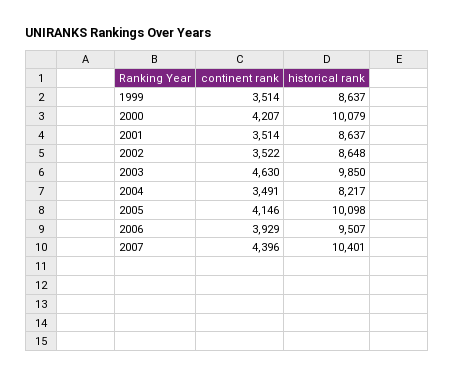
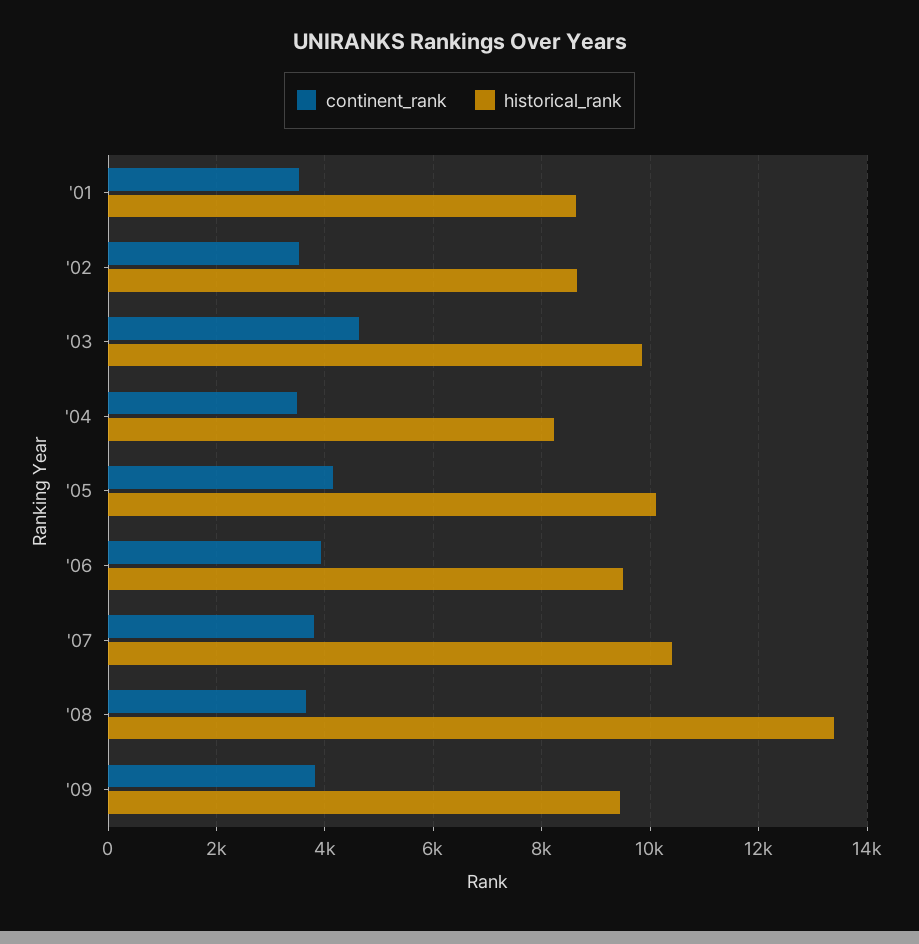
continent rank, 1999: 3514 -> none
historical rank, 1999: 8637 -> none
continent rank, 2000: 4207 -> none
historical rank, 2000: 10079 -> none
continent rank, 2007: 4396 -> 3800
continent rank, '08: none -> 3600
historical rank, '08: none -> 13400
continent rank, '09: none -> 3800
historical rank, '09: none -> 9400

